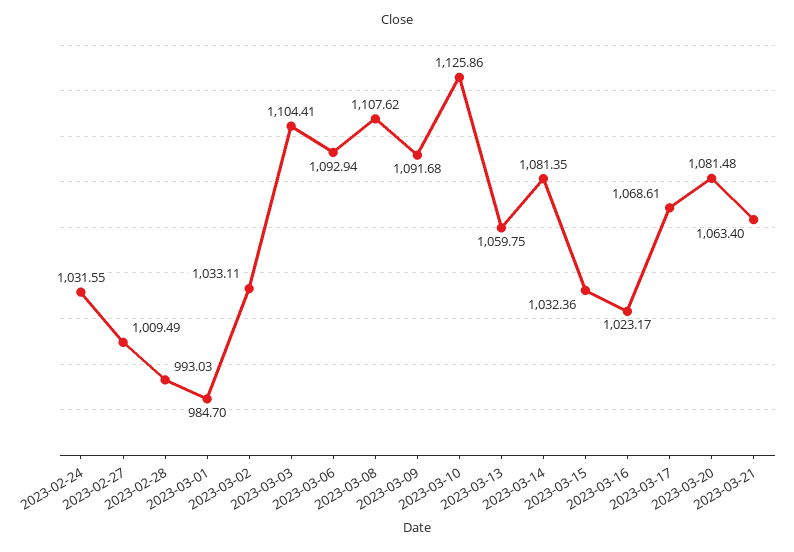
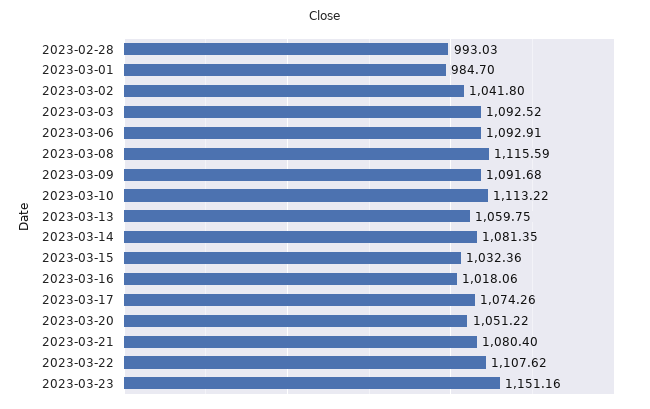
2023-02-24: 1031.55 -> none
2023-02-27: 1009.49 -> none
2023-03-02: 1033.11 -> 1041.8
2023-03-03: 1104.41 -> 1092.52
2023-03-06: 1092.94 -> 1092.91
2023-03-08: 1107.62 -> 1115.59
2023-03-10: 1125.86 -> 1113.22
2023-03-16: 1023.17 -> 1018.06
2023-03-17: 1068.61 -> 1074.26
2023-03-20: 1081.48 -> 1051.22
2023-03-21: 1063.4 -> 1080.4
2023-03-22: none -> 1107.62
2023-03-23: none -> 1151.16

